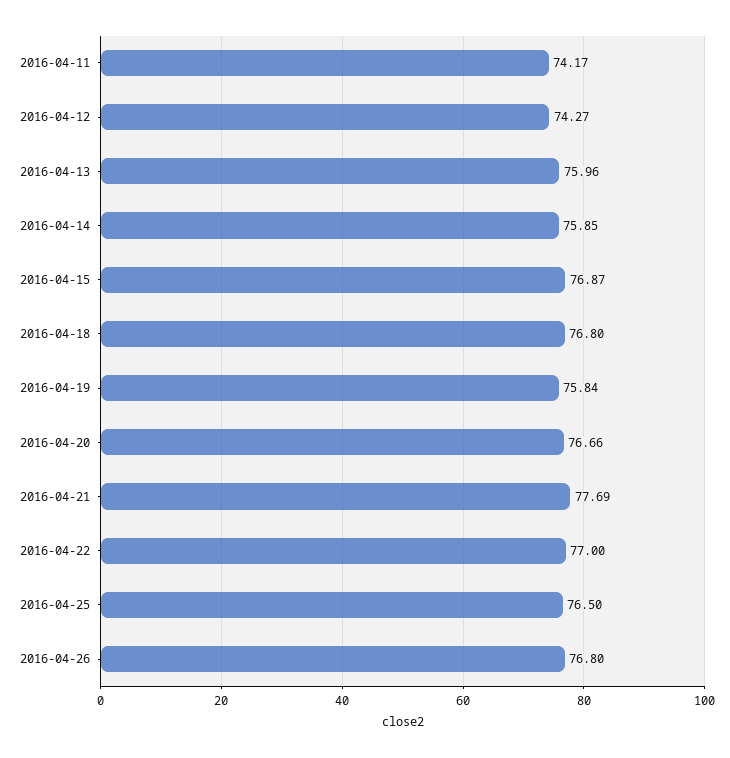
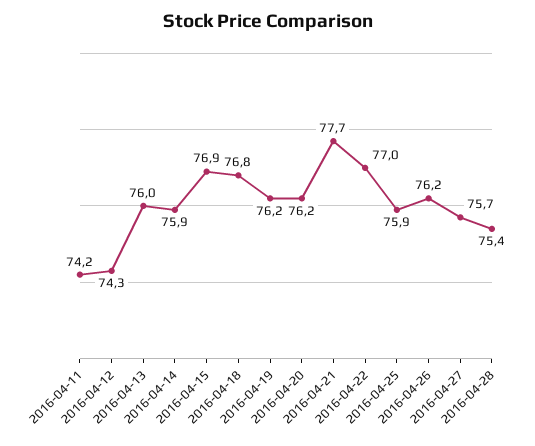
2016-04-19: 75.84 -> 76.2
2016-04-20: 76.66 -> 76.2
2016-04-25: 76.5 -> 75.9
2016-04-26: 76.8 -> 76.2
2016-04-27: none -> 75.7
2016-04-28: none -> 75.4

